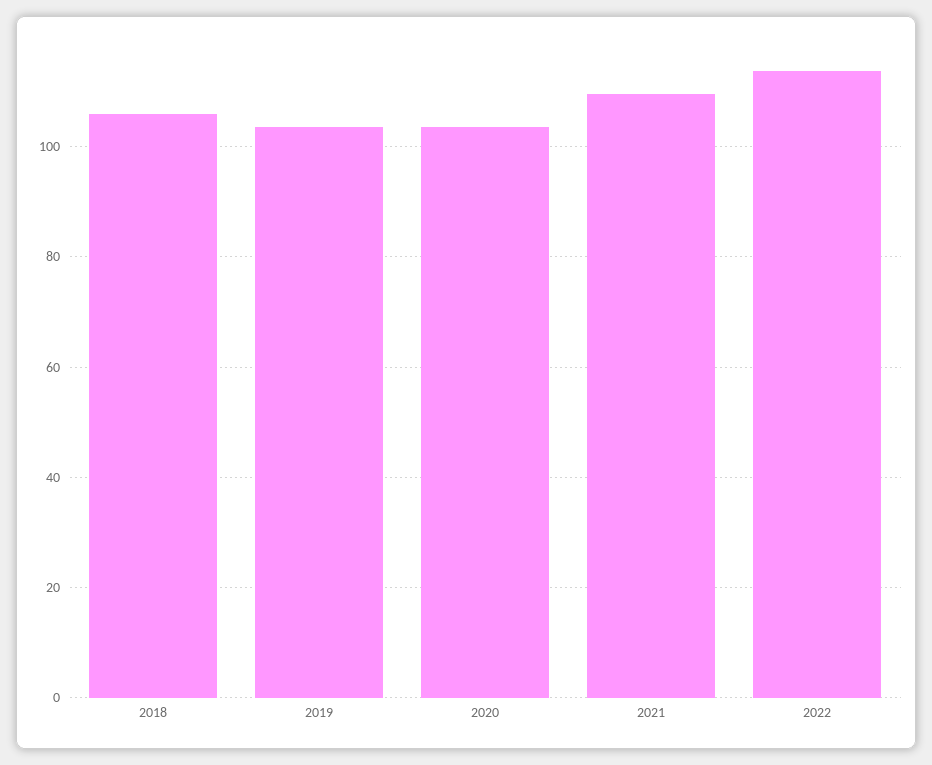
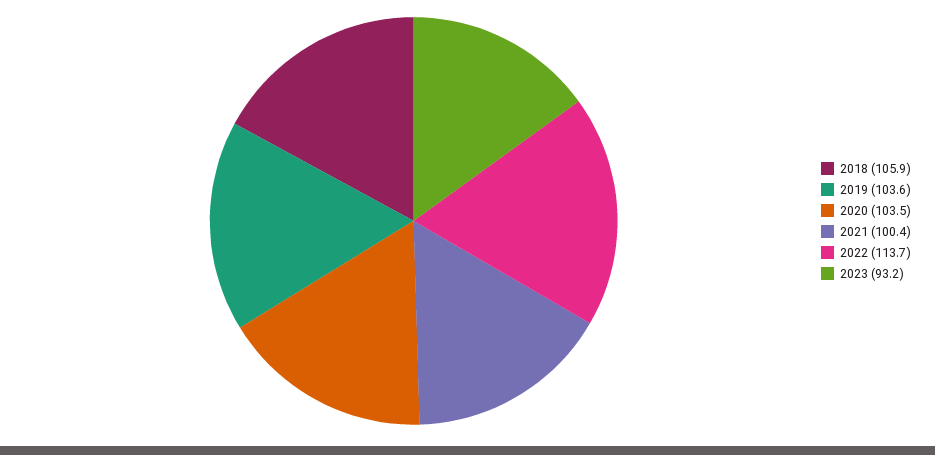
2021: 110 -> 100.4
2023: none -> 93.2

